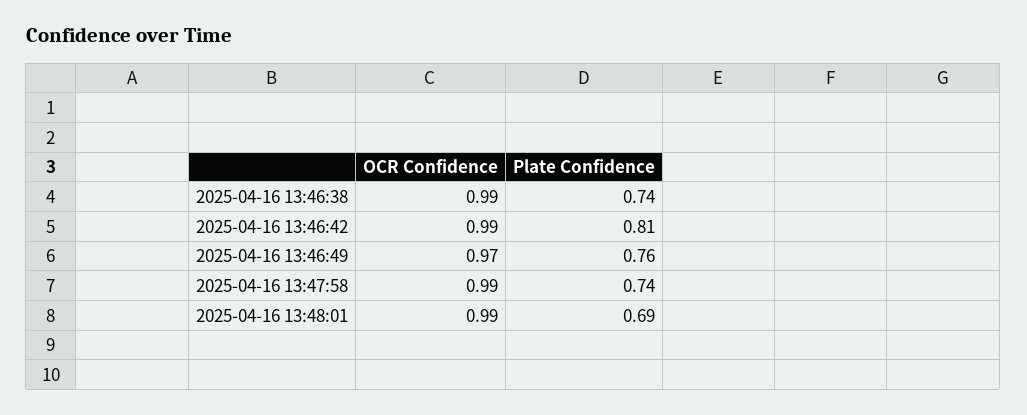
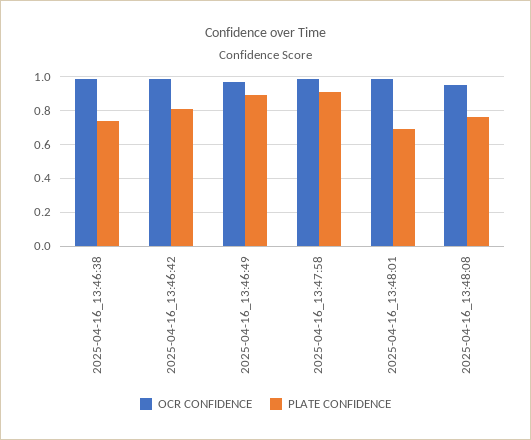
Plate Confidence, 2025-04-16 13:46:49: 0.76 -> 0.9
Plate Confidence, 2025-04-16 13:47:58: 0.74 -> 0.9
OCR Confidence, 2025-04-16_13:48:08: none -> 0.95
Plate Confidence, 2025-04-16_13:48:08: none -> 0.75

